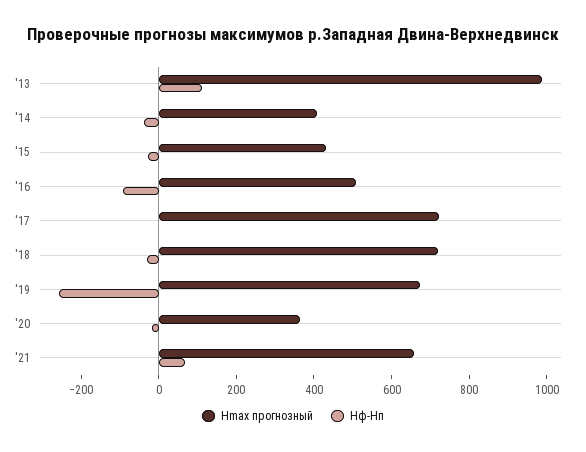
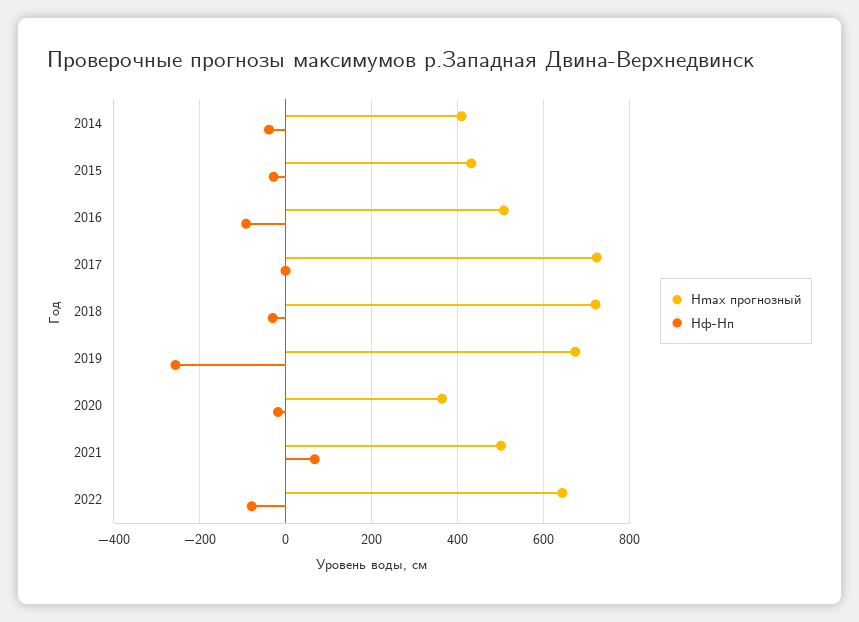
Hmax прогнозный, '13: 1000 -> none
Hф-Hп, '13: 100 -> none
Hmax прогнозный, '21: 650 -> 500
Hmax прогнозный, 2022: none -> 640
Hф-Hп, 2022: none -> -80

